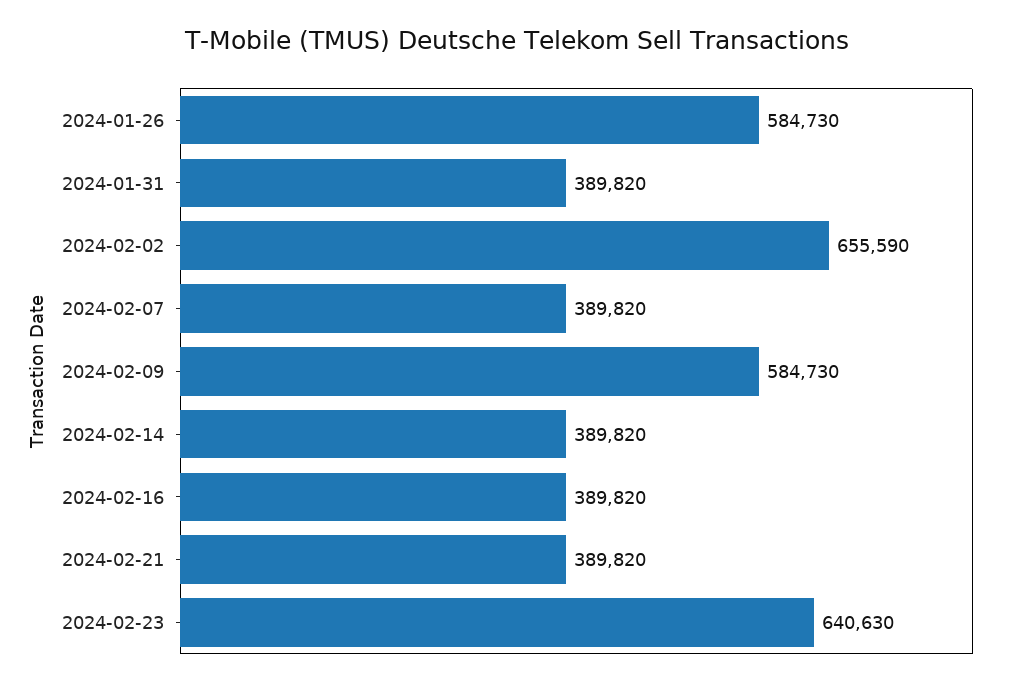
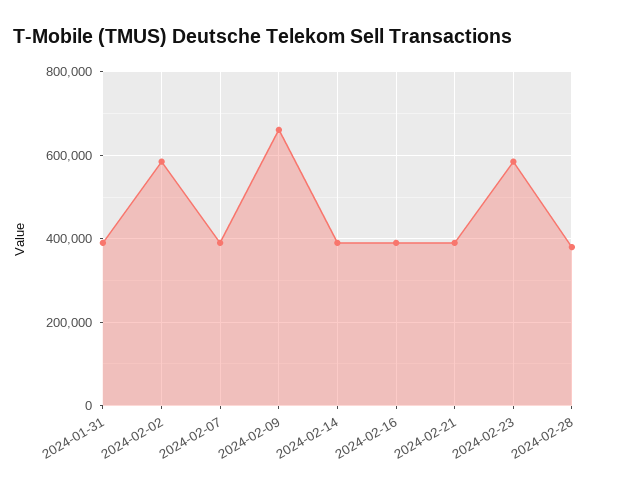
2024-01-26: 584730 -> none
2024-02-02: 655590 -> 580000
2024-02-09: 584730 -> 660000
2024-02-23: 640630 -> 580000
2024-02-28: none -> 380000

